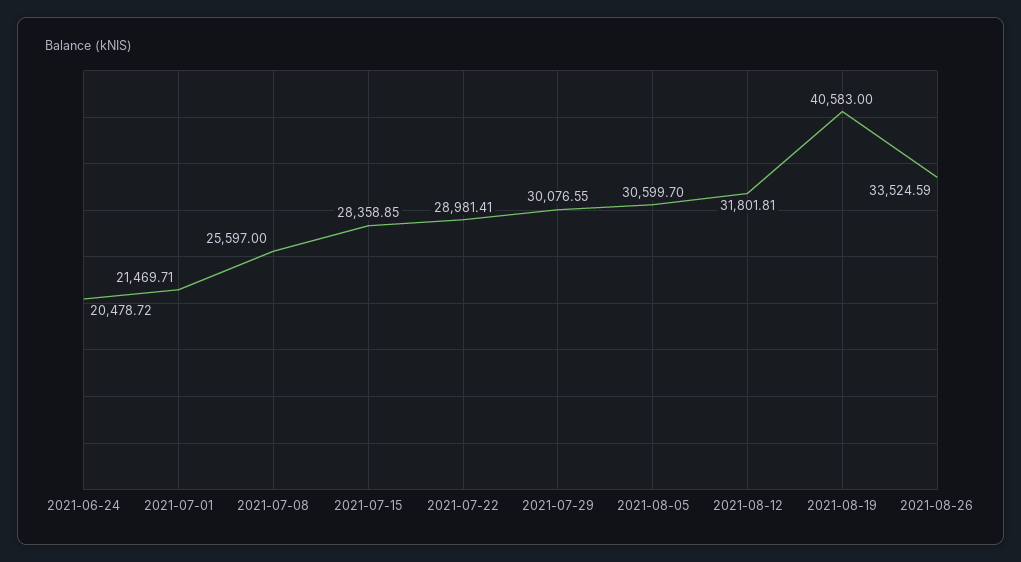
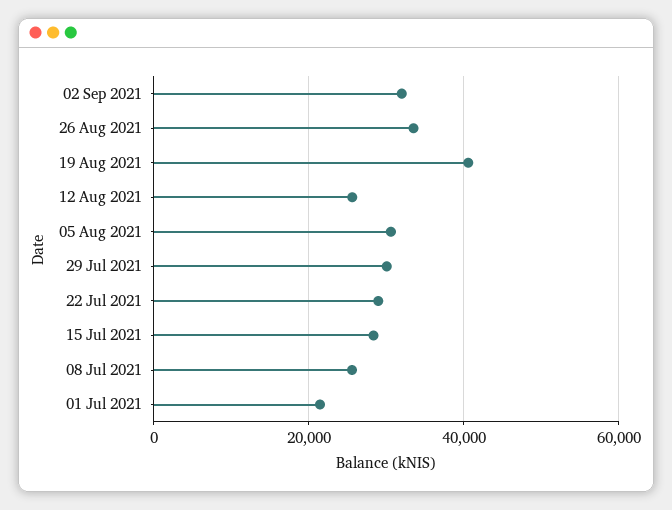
2021-06-24: 20478.72 -> none
2021-08-12: 31801.81 -> 26000
02 Sep 2021: none -> 32000

